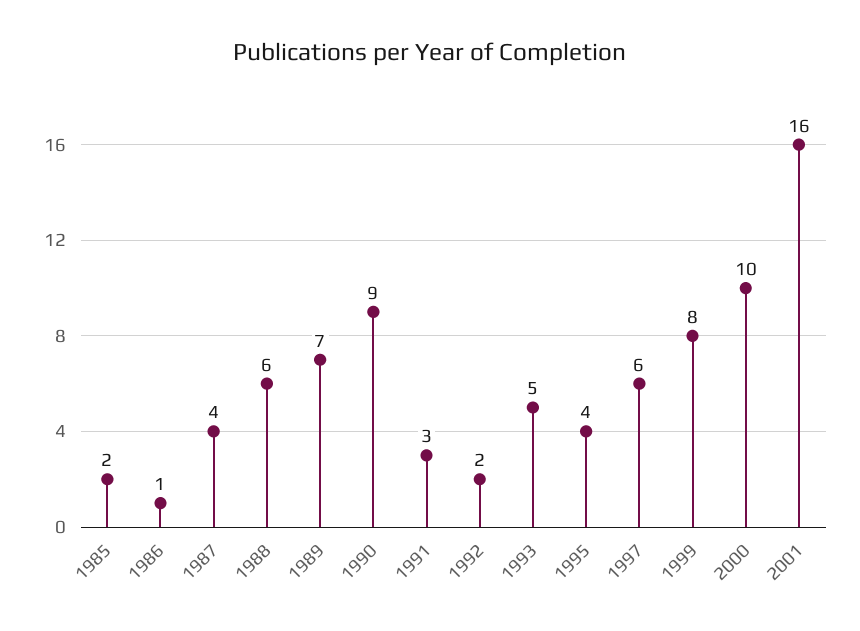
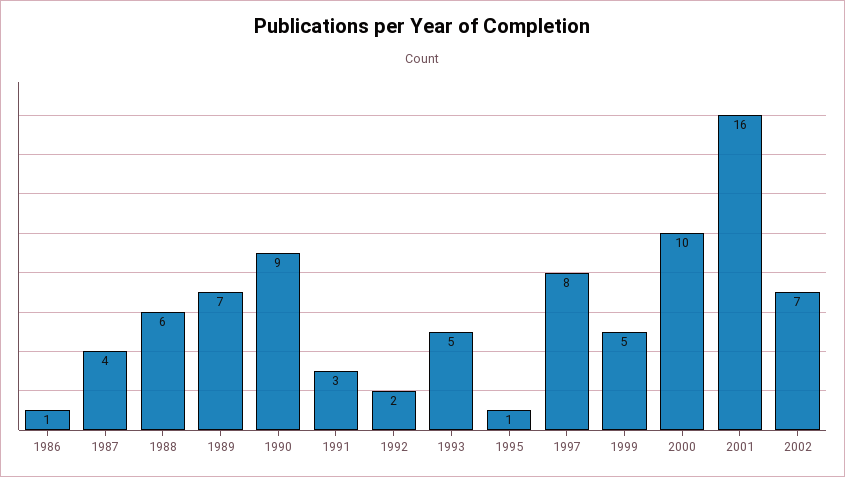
1985: 2 -> none
1995: 4 -> 1
1997: 6 -> 8
1999: 8 -> 5
2002: none -> 7

